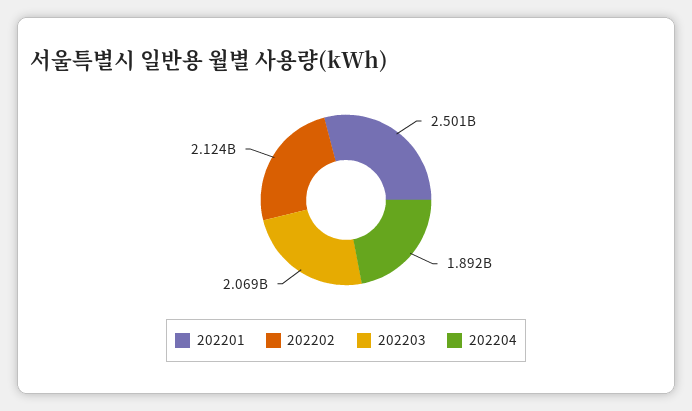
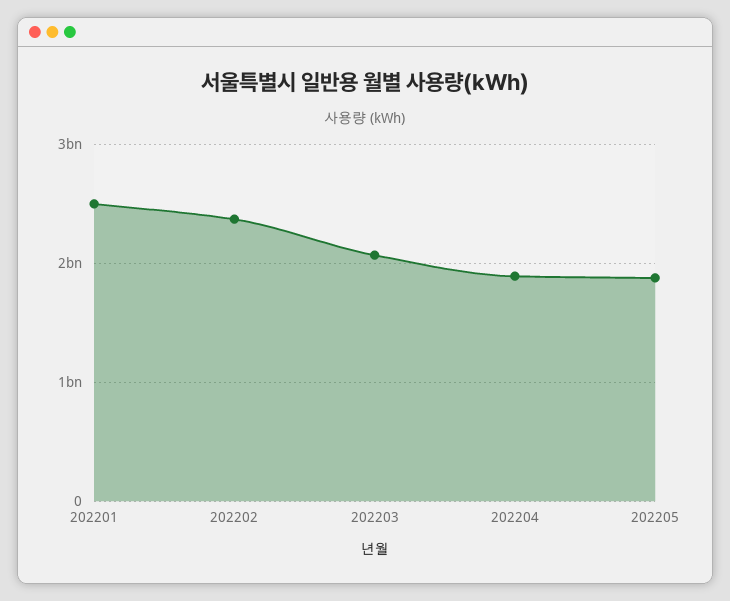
202202: 2124000000 -> 2400000000
202205: none -> 1900000000

